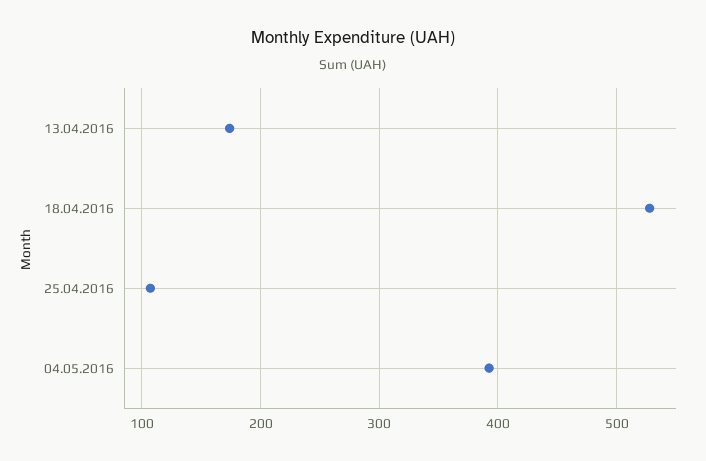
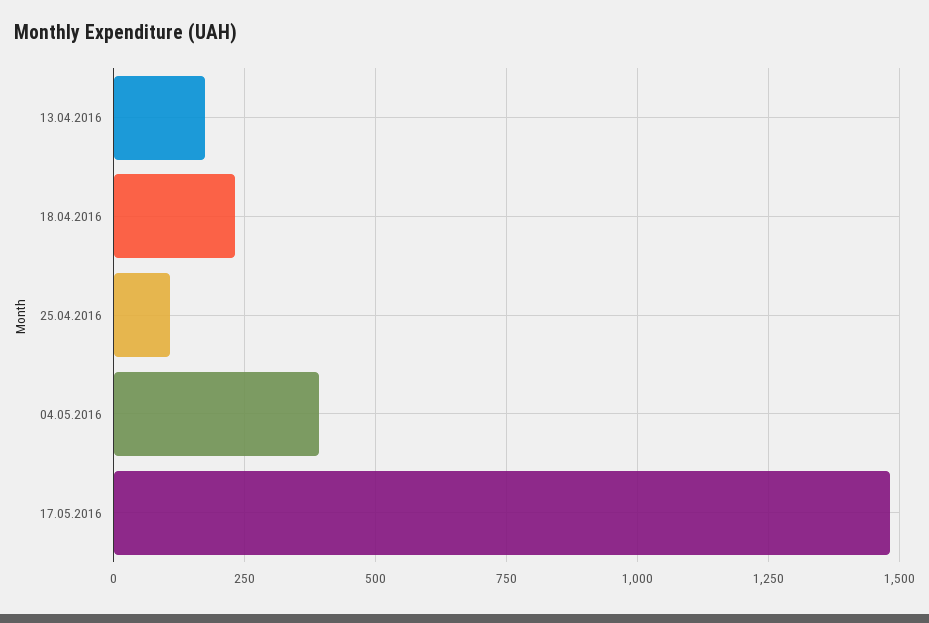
18.04.2016: 530 -> 225
17.05.2016: none -> 1475

